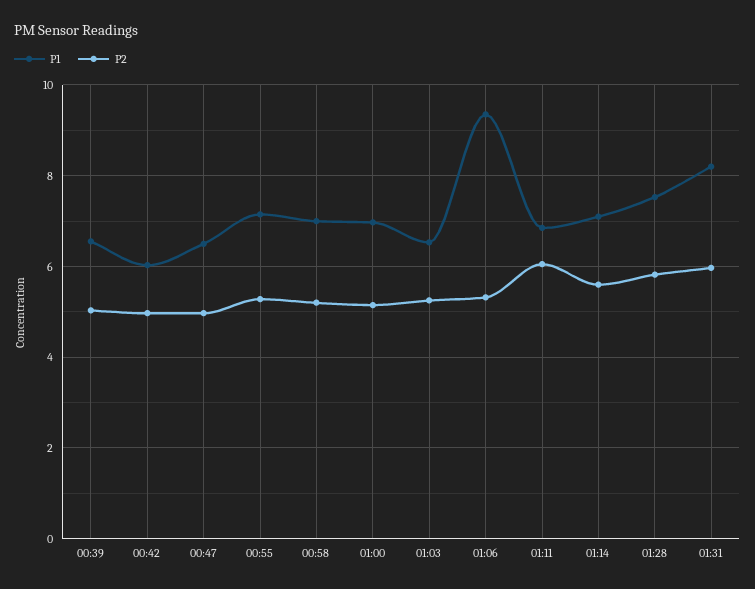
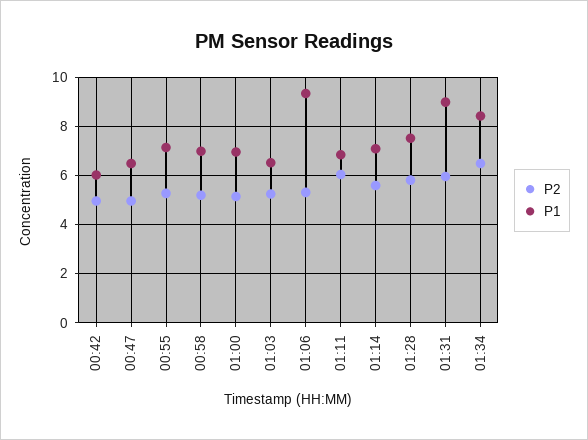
P1, 00:39: 6.6 -> none
P2, 00:39: 5 -> none
P1, 01:31: 8.2 -> 9
P2, 01:34: none -> 6.5
P1, 01:34: none -> 8.5

